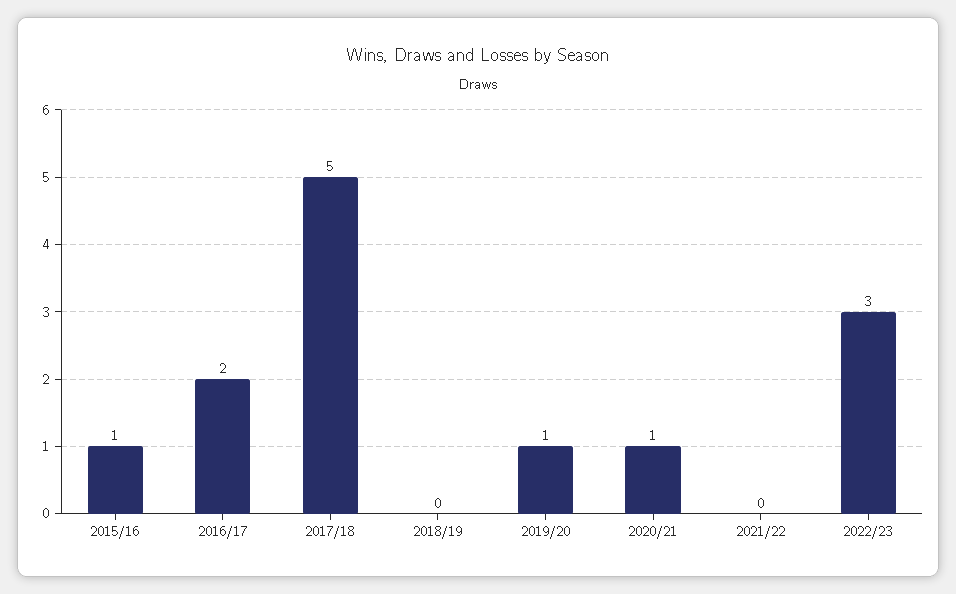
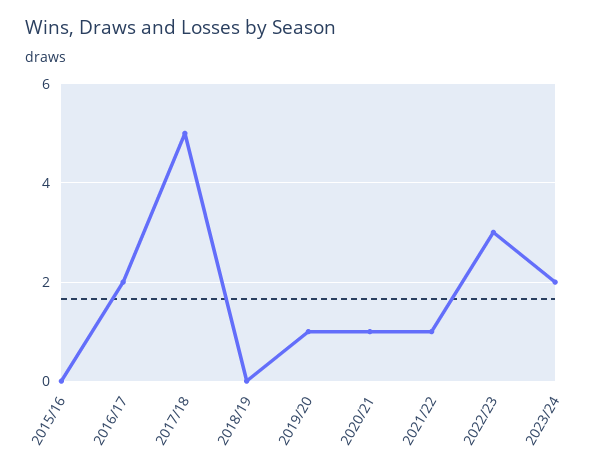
2015/16: 1 -> 0
2021/22: 0 -> 1
2023/24: none -> 2

